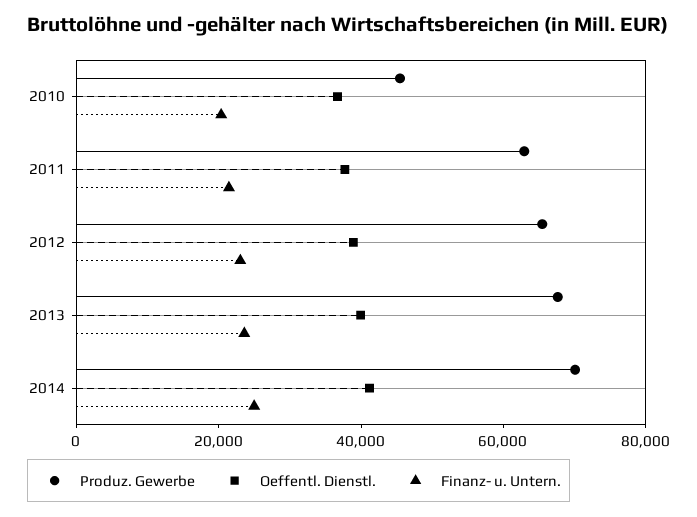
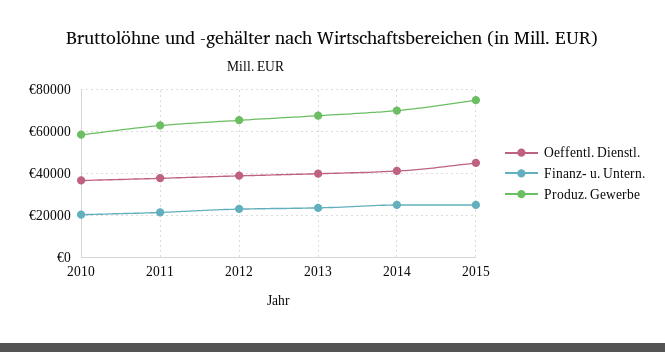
Produz. Gewerbe, 2010: 45000 -> 60000
Oeffentl. Dienstl., 2015: none -> 45000
Finanz- u. Untern., 2015: none -> 25000
Produz. Gewerbe, 2015: none -> 75000

